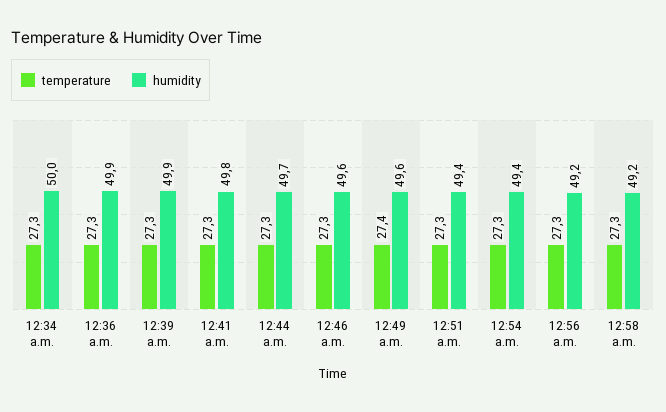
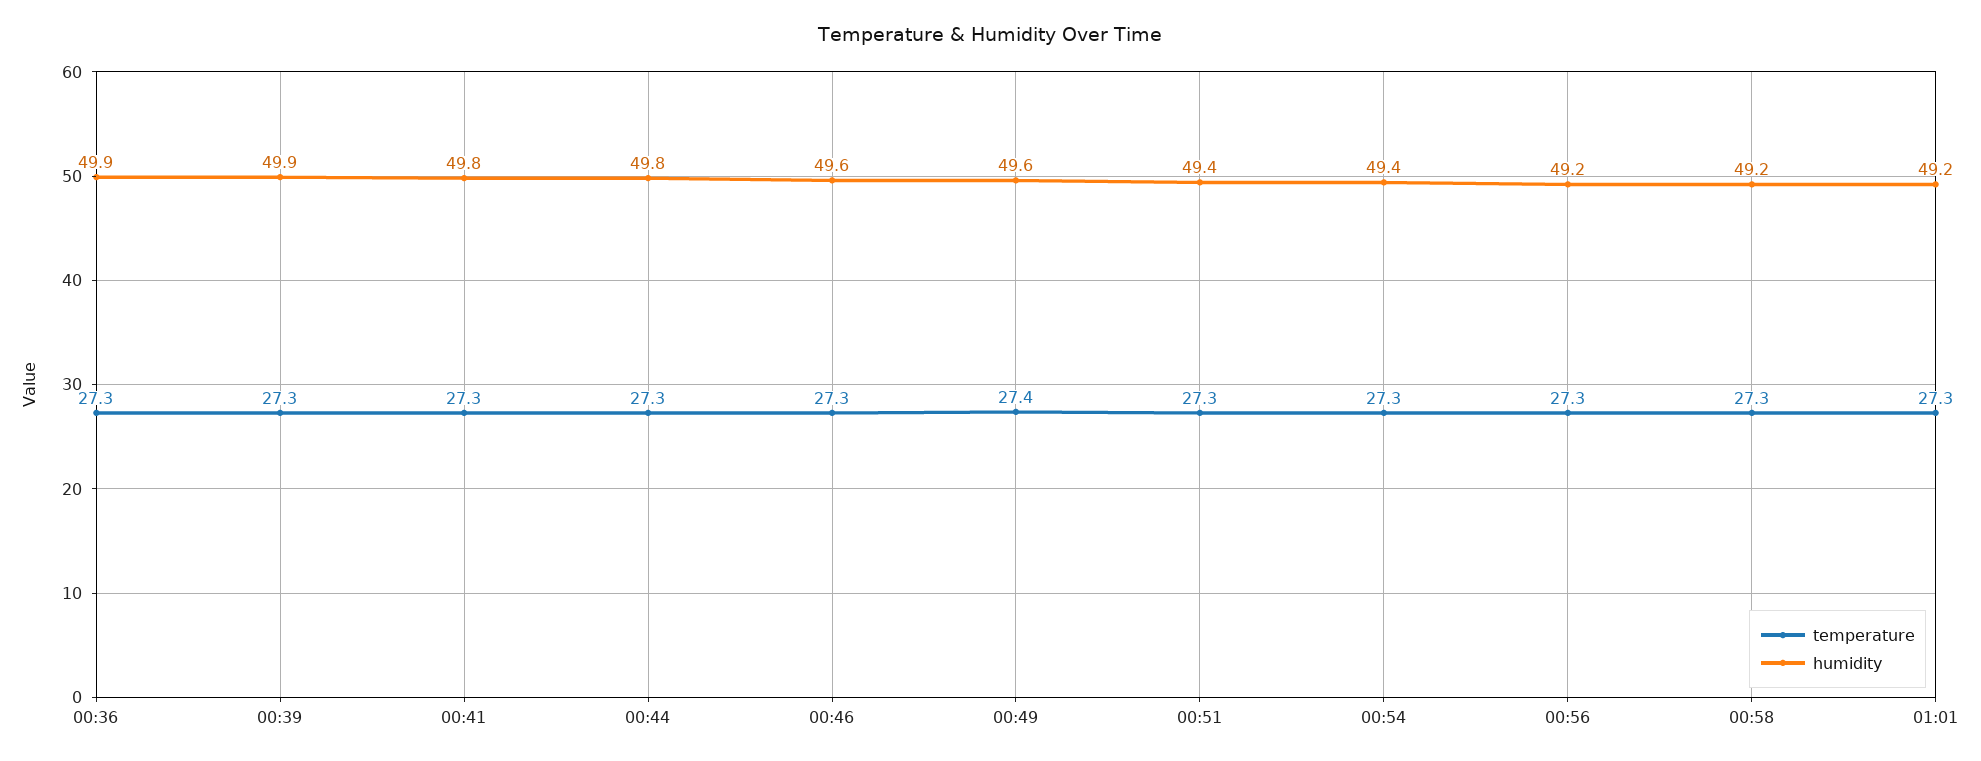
temperature, 12:34 a.m.: 27.3 -> none
humidity, 12:34 a.m.: 50 -> none
humidity, 12:44 a.m.: 49.7 -> 49.8
temperature, 01:01: none -> 27.3
humidity, 01:01: none -> 49.2

